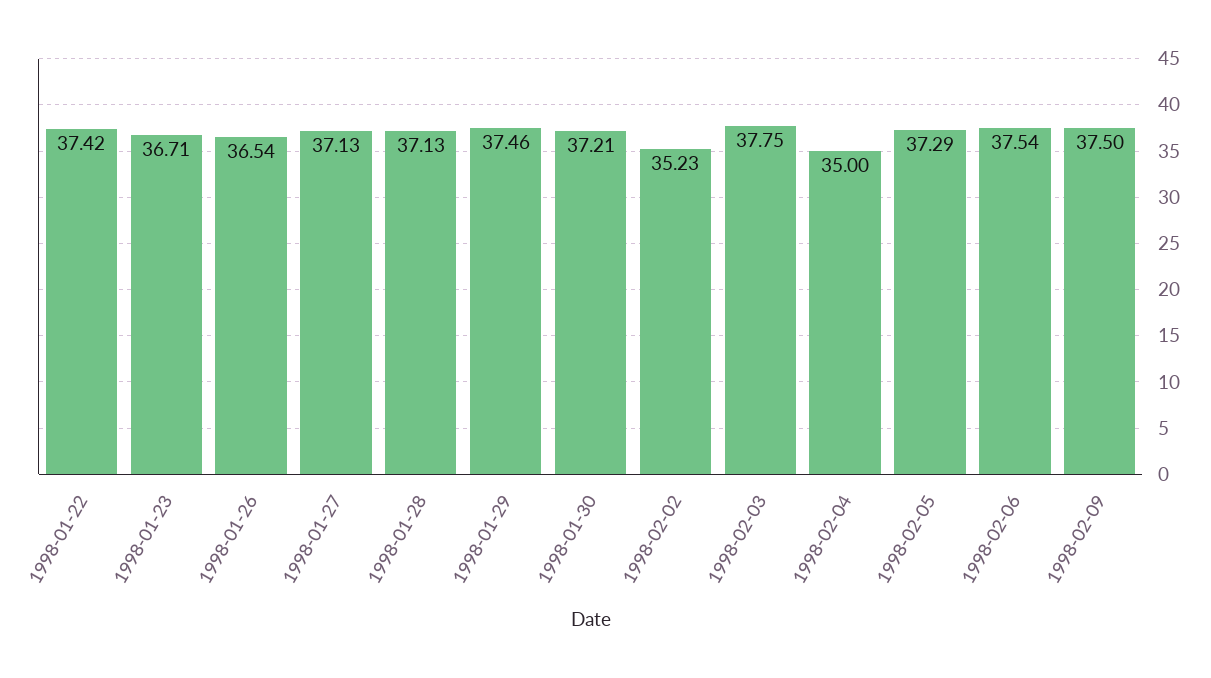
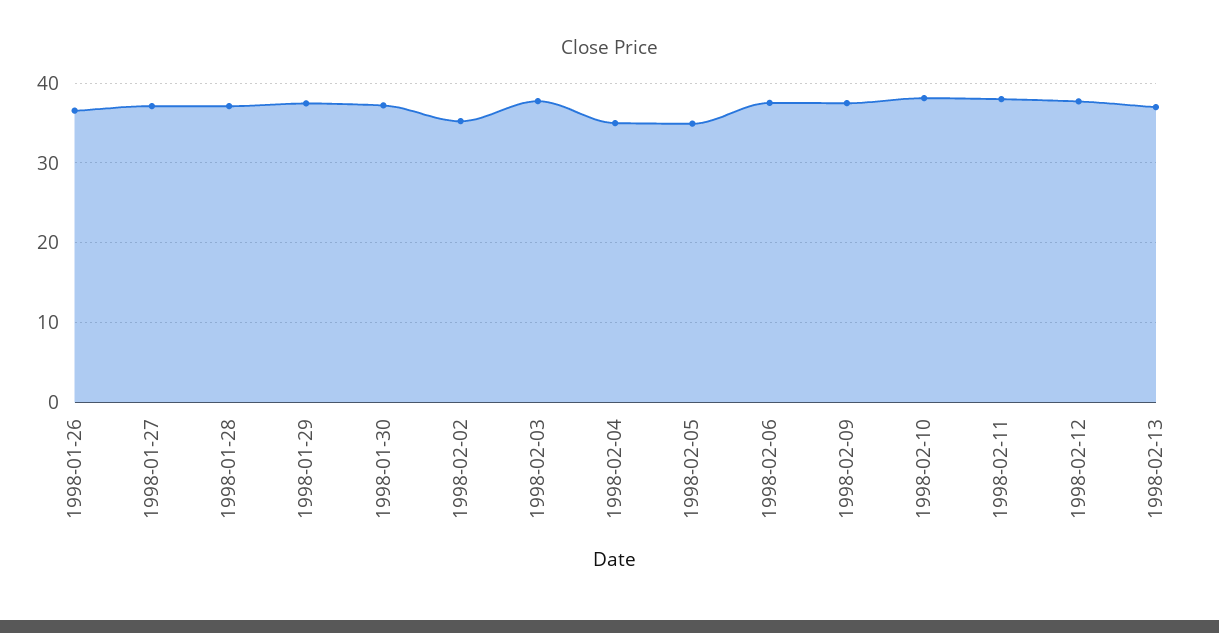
1998-01-22: 37.42 -> none
1998-01-23: 36.71 -> none
1998-02-05: 37.29 -> 35
1998-02-10: none -> 38
1998-02-11: none -> 38
1998-02-12: none -> 38
1998-02-13: none -> 37

